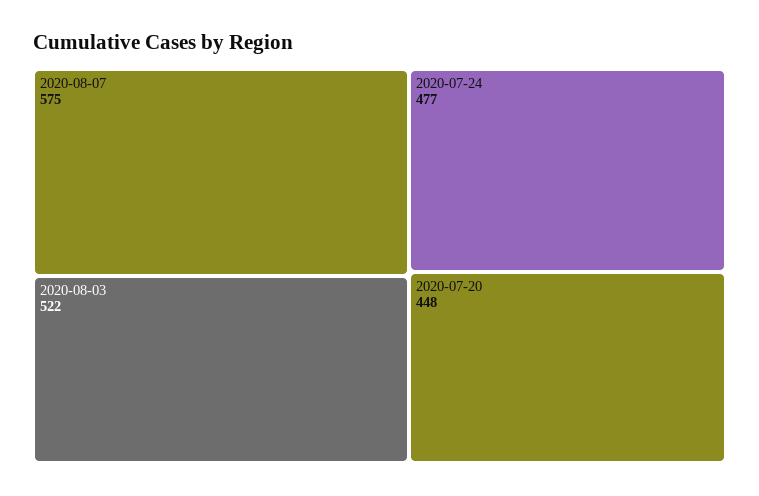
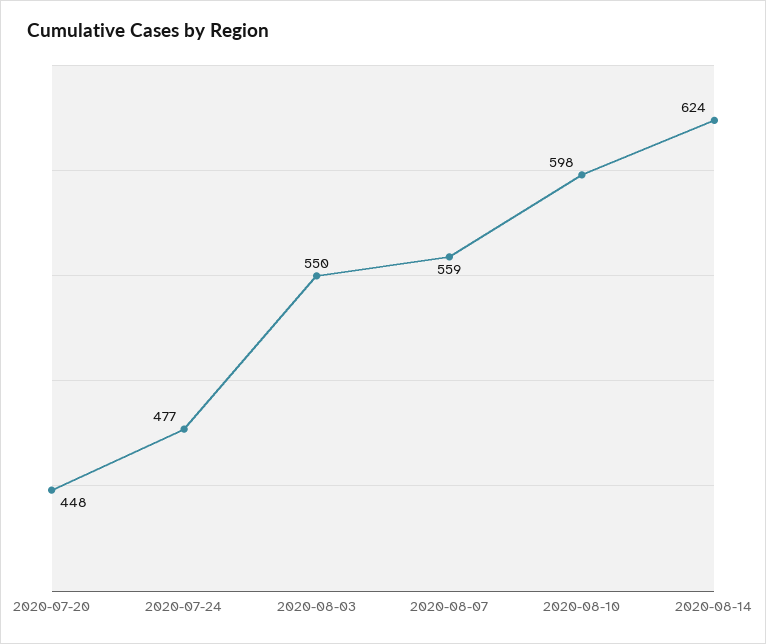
2020-08-07: 575 -> 559
2020-08-03: 522 -> 550
2020-08-10: none -> 598
2020-08-14: none -> 624

